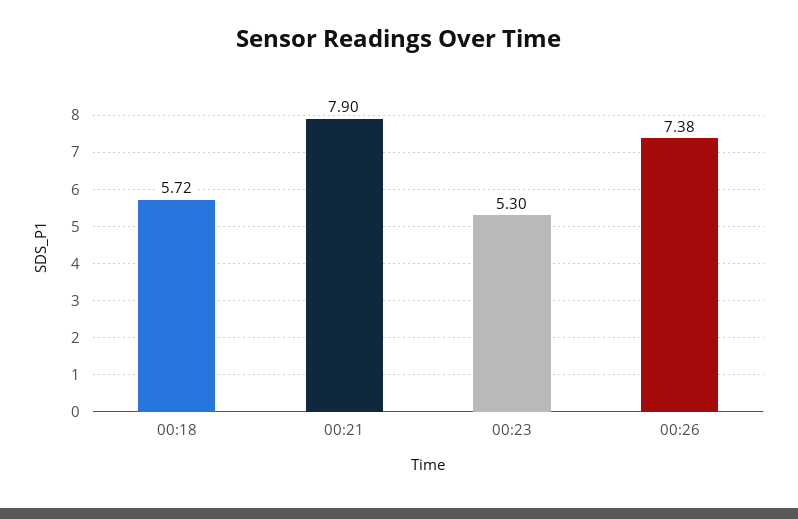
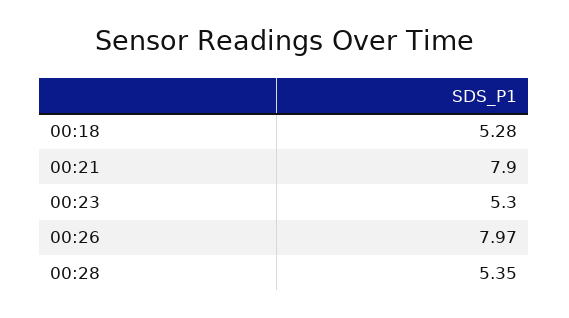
00:18: 5.72 -> 5.28
00:26: 7.38 -> 7.97
00:28: none -> 5.35

